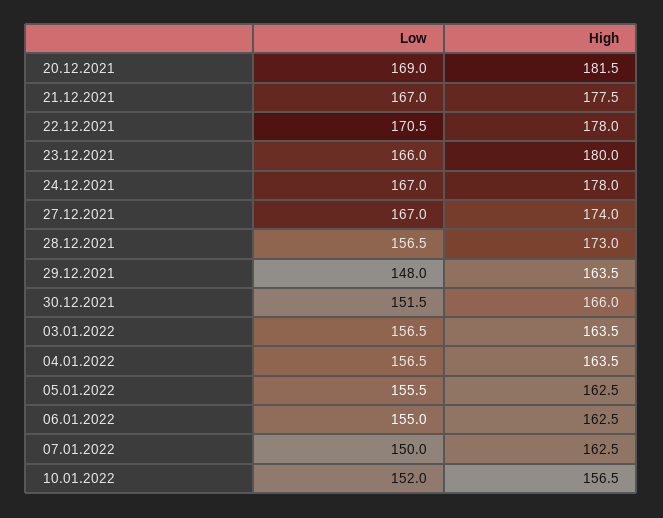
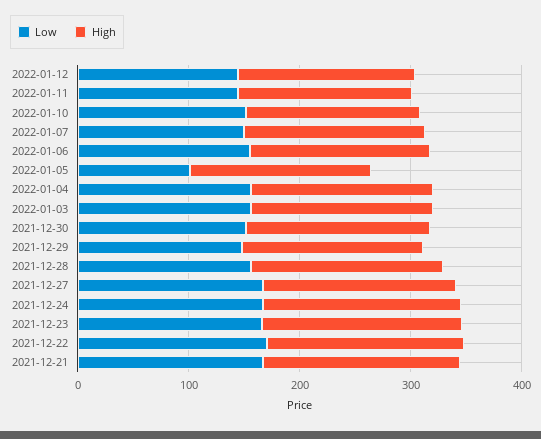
Low, 20.12.2021: 169 -> none
High, 20.12.2021: 181.5 -> none
Low, 05.01.2022: 155.5 -> 100
Low, 2022-01-12: none -> 140
High, 2022-01-12: none -> 160
Low, 2022-01-11: none -> 140
High, 2022-01-11: none -> 160

